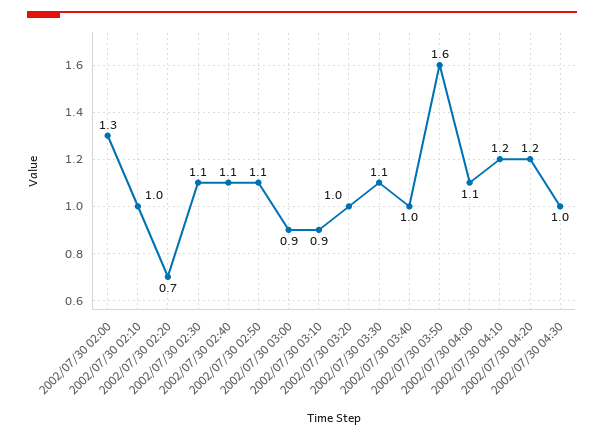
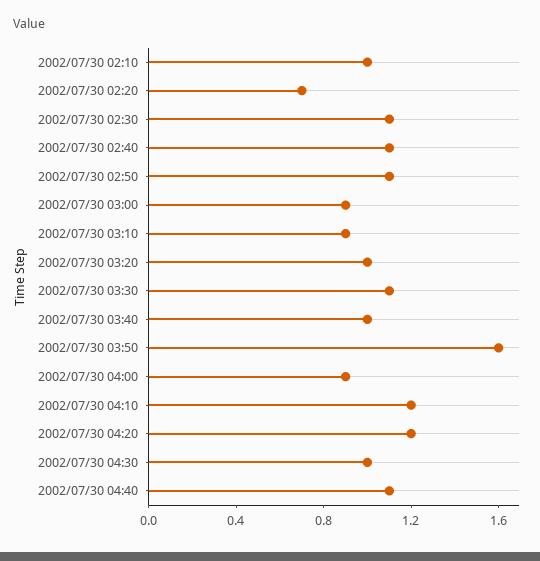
2002/07/30 02:00: 1.3 -> none
2002/07/30 04:00: 1.1 -> 0.9
2002/07/30 04:40: none -> 1.1

